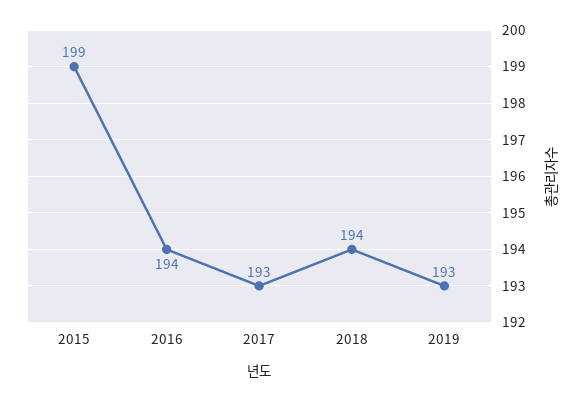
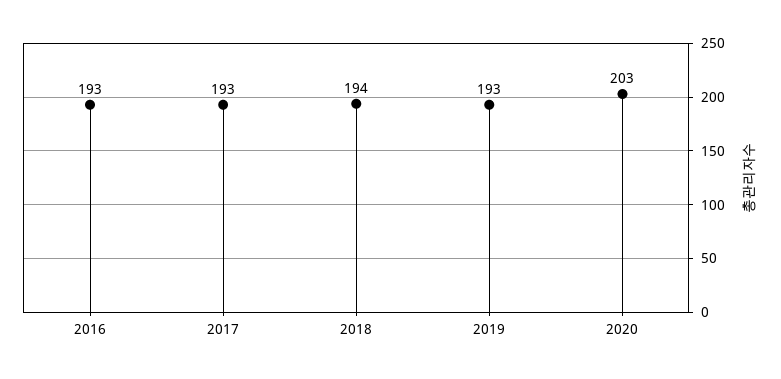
2015: 199 -> none
2016: 194 -> 193
2020: none -> 203

